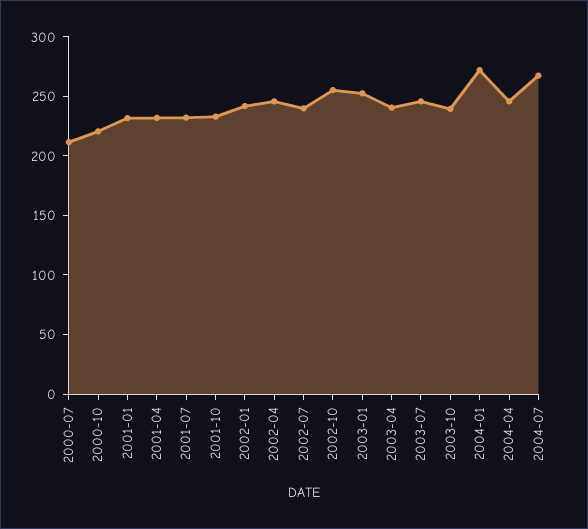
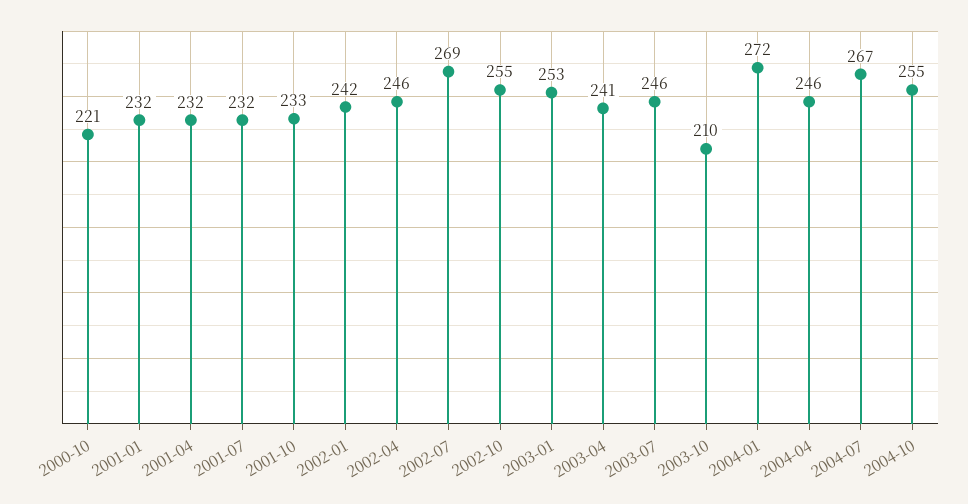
2000-07: 210 -> none
2002-07: 240 -> 269
2003-10: 240 -> 210
2004-10: none -> 255

